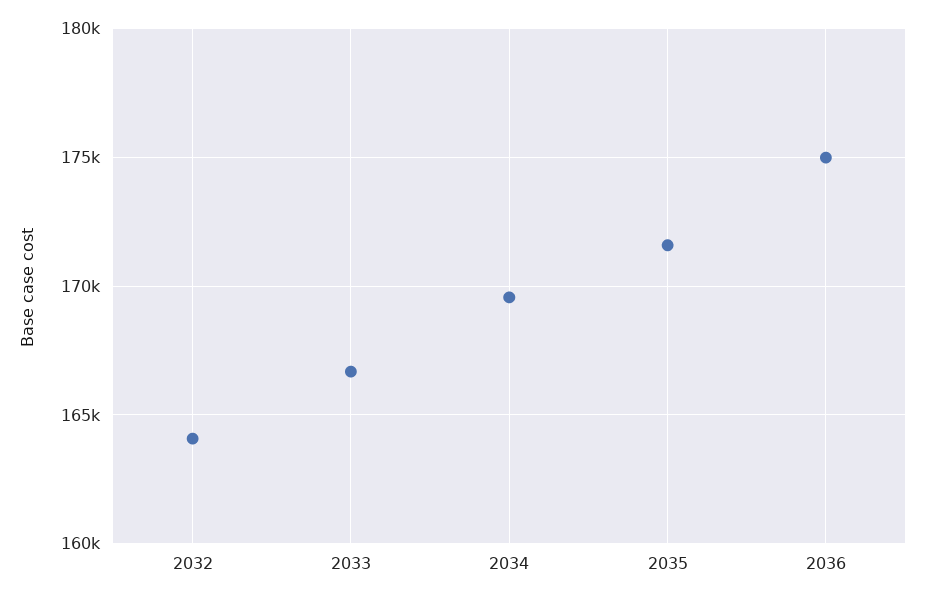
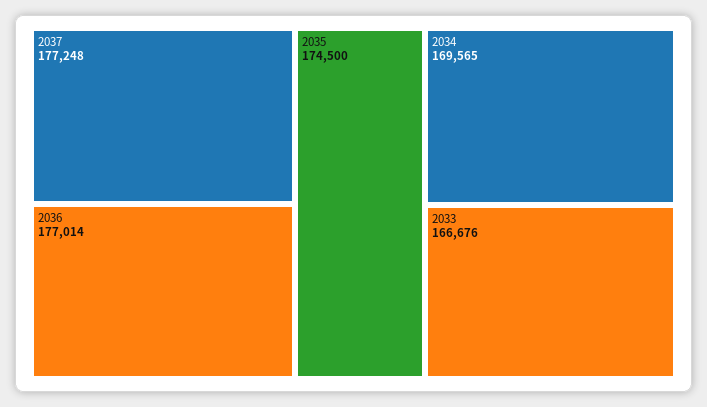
2032: 164000 -> none
2035: 171500 -> 174500
2036: 175000 -> 177014
2037: none -> 177248

